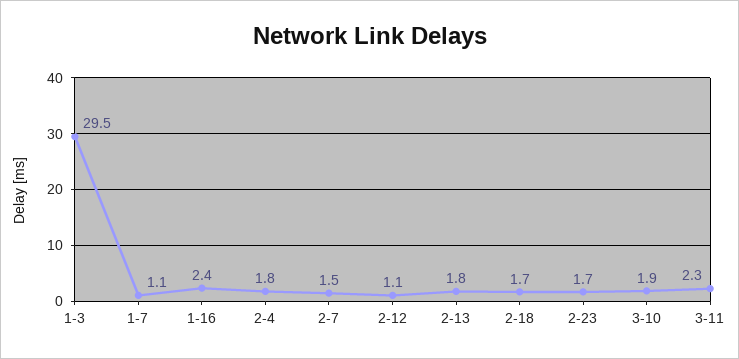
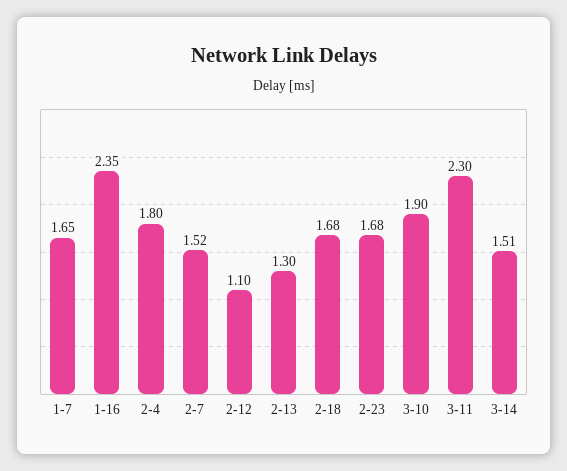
1-3: 29.5 -> none
1-7: 1.1 -> 1.65
2-13: 1.8 -> 1.3
3-14: none -> 1.51

